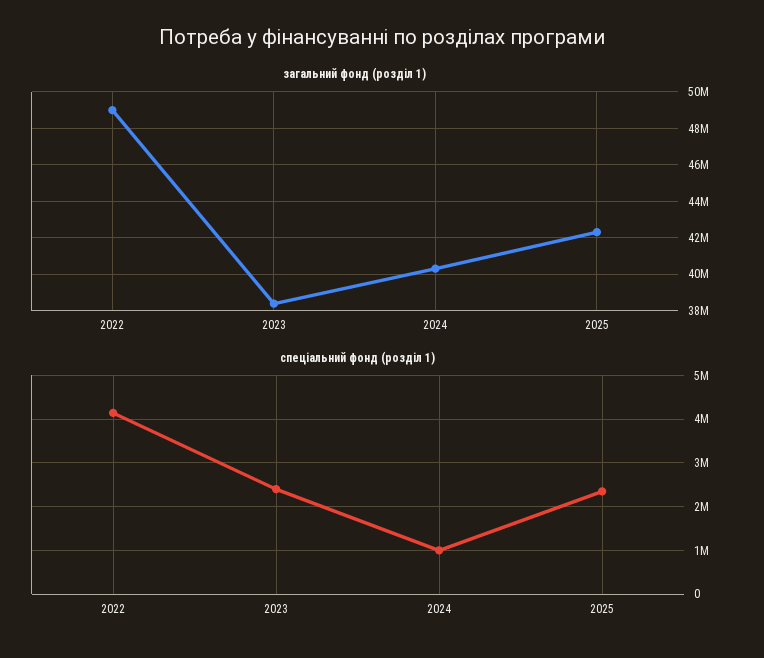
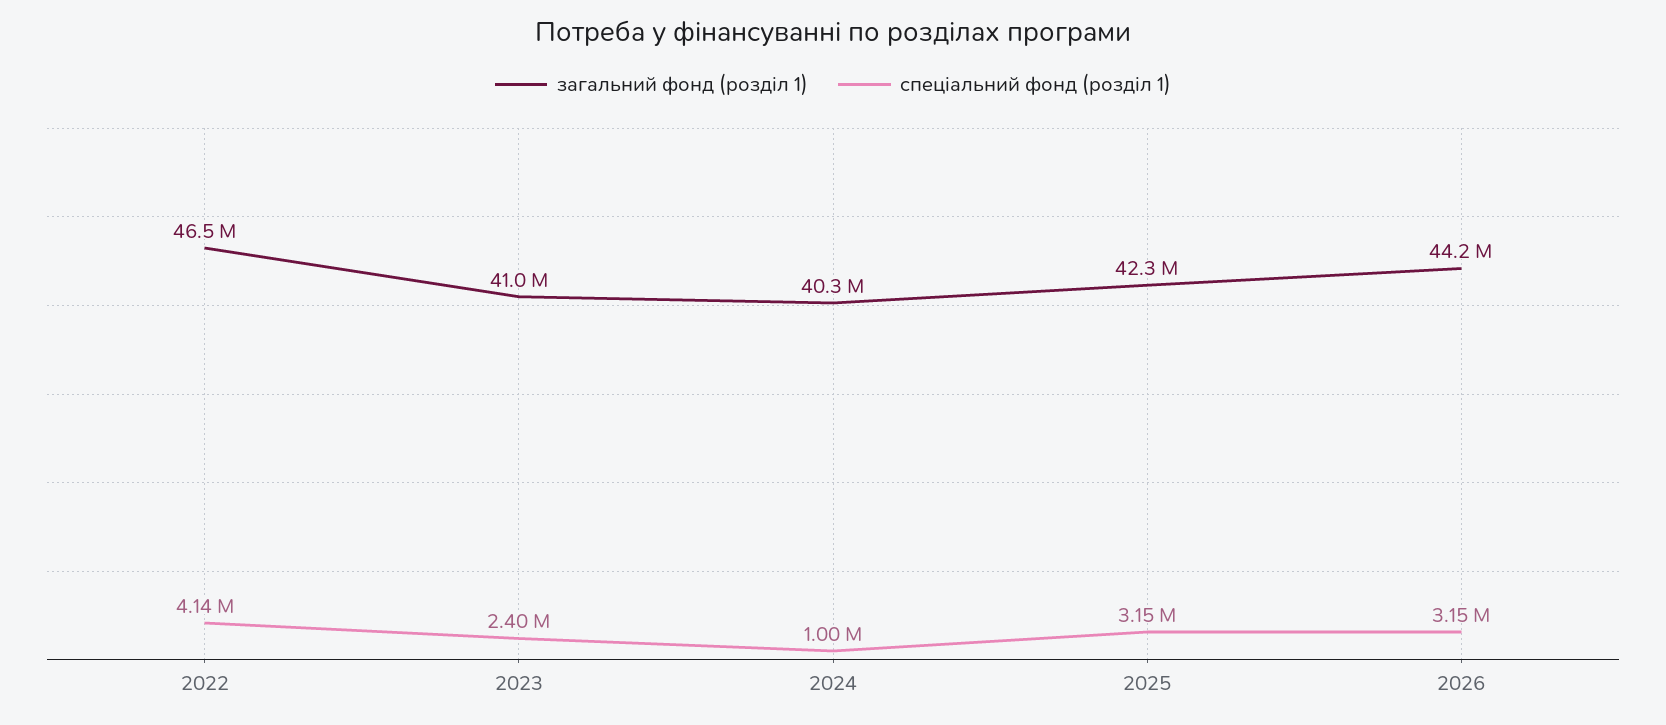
загальний фонд (розділ 1), 2022: 49000000 -> 46500000
загальний фонд (розділ 1), 2023: 38500000 -> 41000000
спеціальний фонд (розділ 1), 2025: 2400000 -> 3150000
загальний фонд (розділ 1), 2026: none -> 44200000
спеціальний фонд (розділ 1), 2026: none -> 3150000

